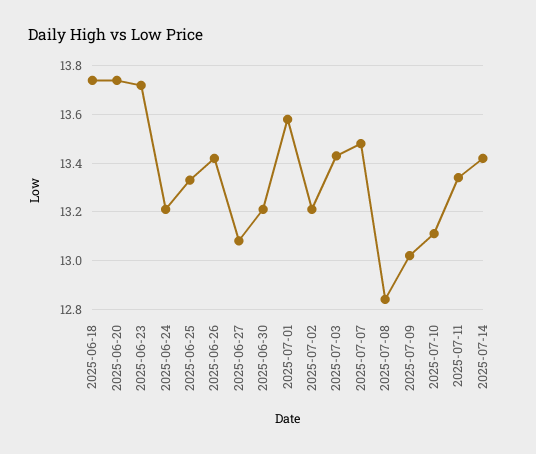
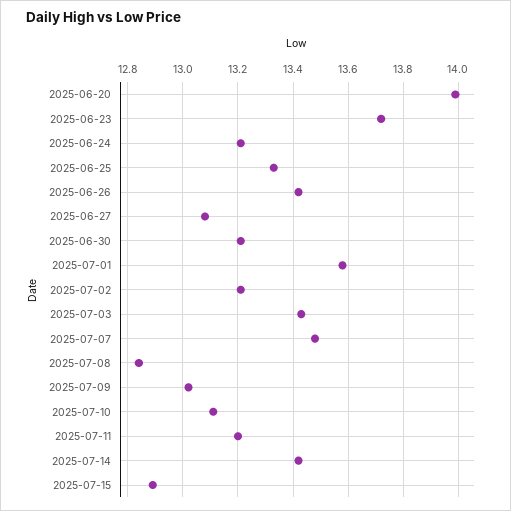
2025-06-18: 13.75 -> none
2025-06-20: 13.75 -> 14
2025-07-11: 13.35 -> 13.2
2025-07-15: none -> 12.9

